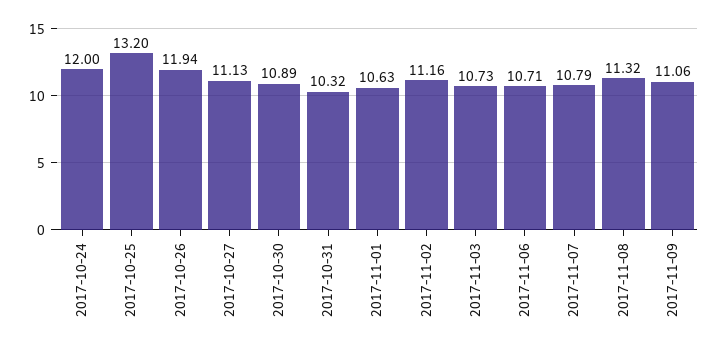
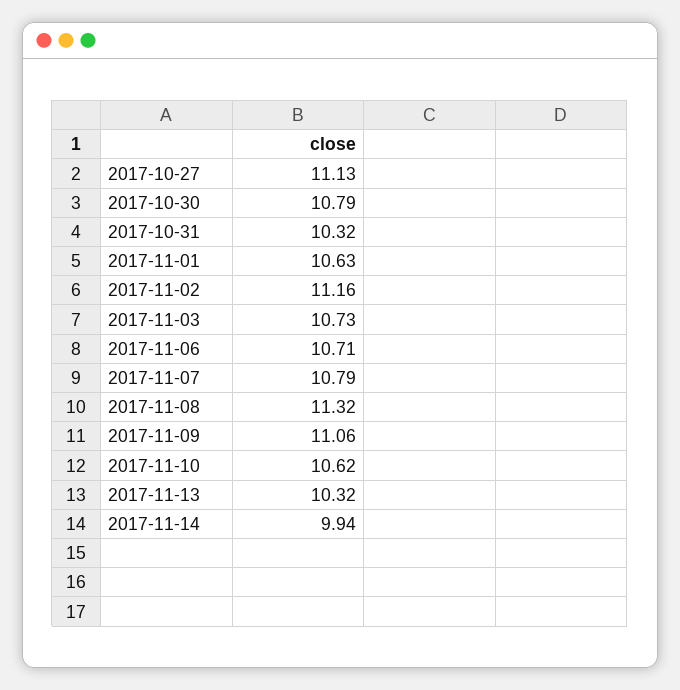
2017-10-24: 12 -> none
2017-10-25: 13.2 -> none
2017-10-26: 11.94 -> none
2017-10-30: 10.89 -> 10.79
2017-11-10: none -> 10.62
2017-11-13: none -> 10.32
2017-11-14: none -> 9.94

